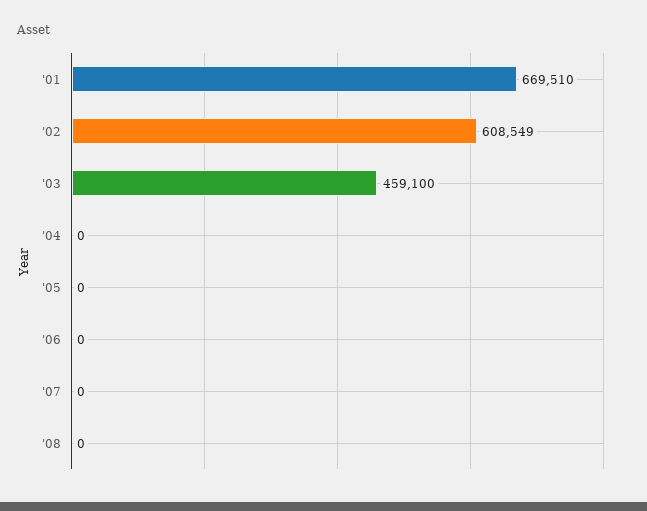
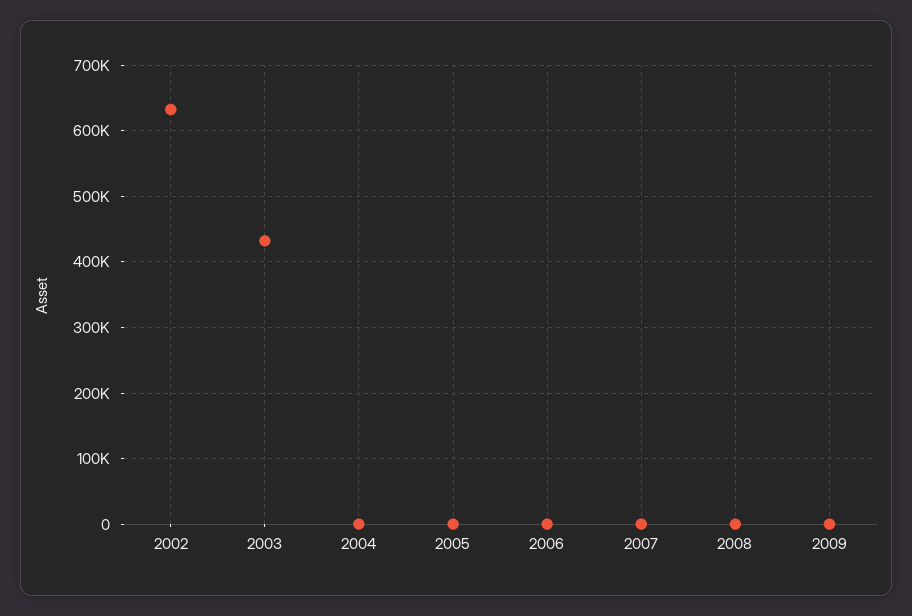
'01: 669510 -> none
'02: 608549 -> 630000
'03: 459100 -> 430000
2009: none -> 0

